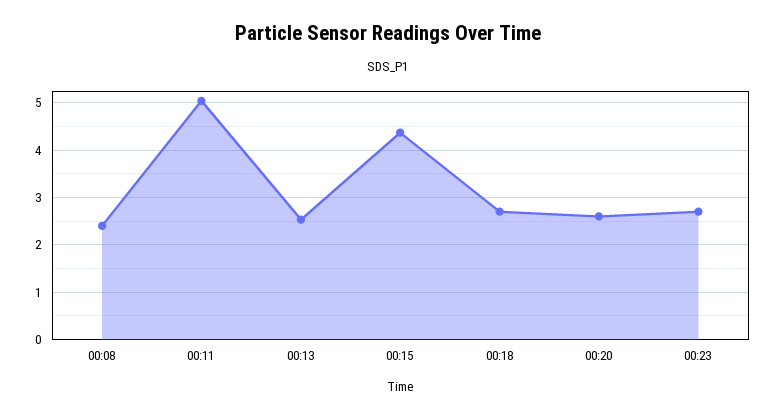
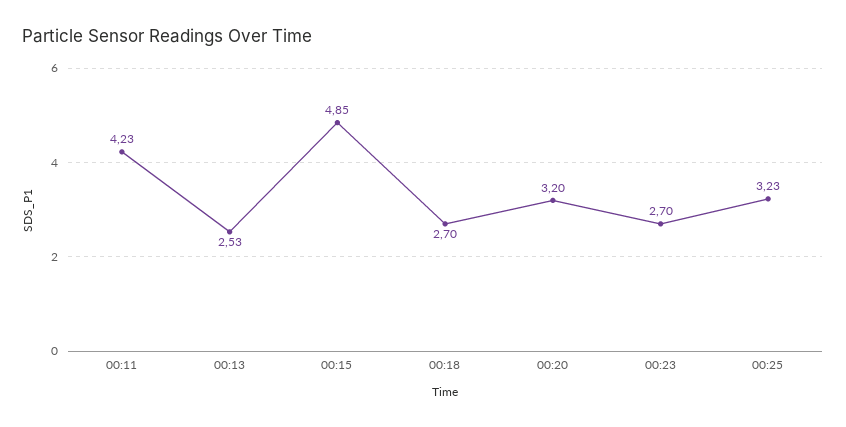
00:08: 2.4 -> none
00:11: 5 -> 4.23
00:15: 4.4 -> 4.85
00:20: 2.6 -> 3.2
00:25: none -> 3.23

